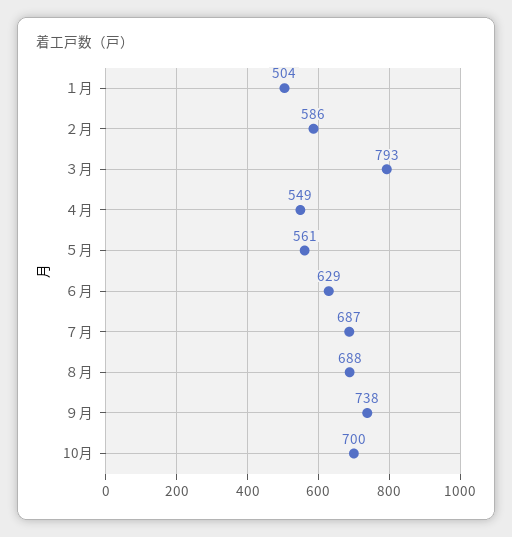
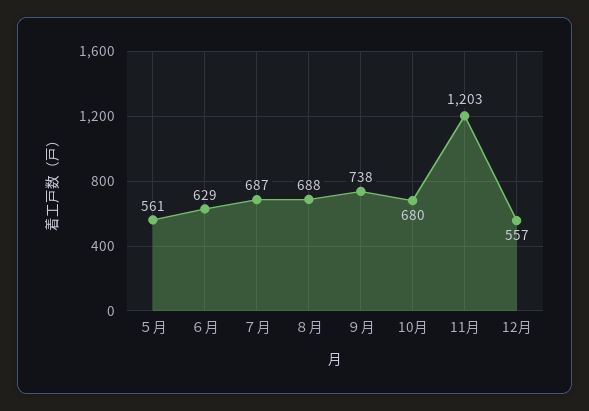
１月: 504 -> none
２月: 586 -> none
３月: 793 -> none
４月: 549 -> none
10月: 700 -> 680
11月: none -> 1203
12月: none -> 557

